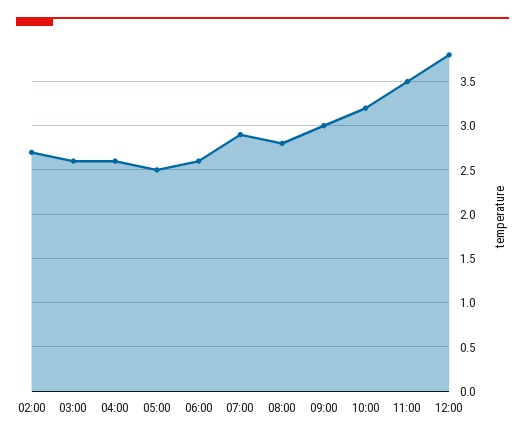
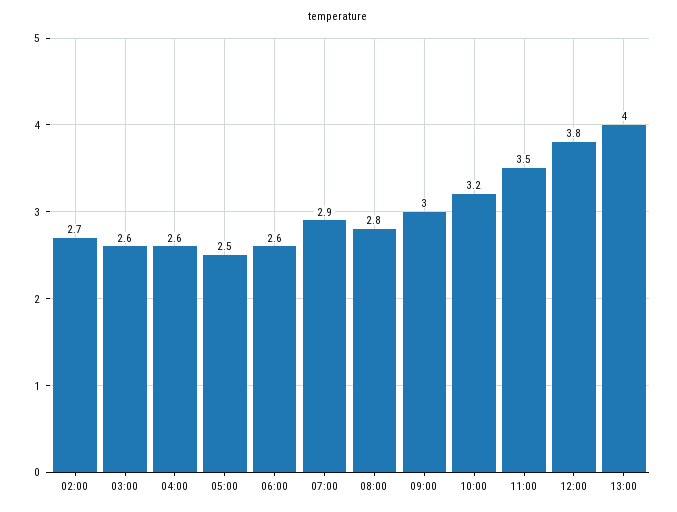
13:00: none -> 4

